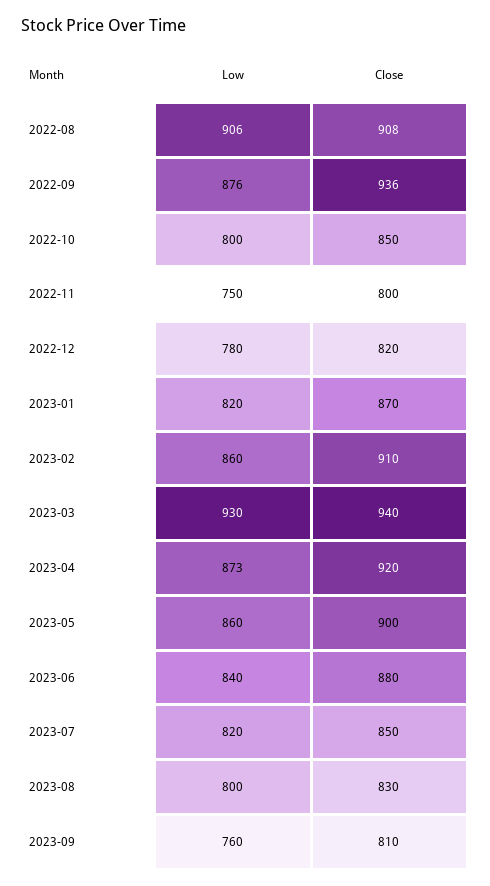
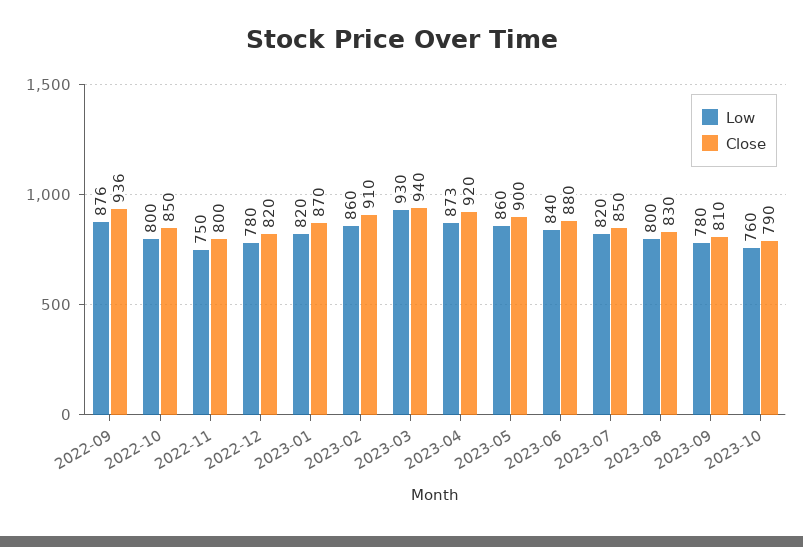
Low, 2022-08: 906 -> none
Close, 2022-08: 908 -> none
Low, 2023-09: 760 -> 780
Low, 2023-10: none -> 760
Close, 2023-10: none -> 790

